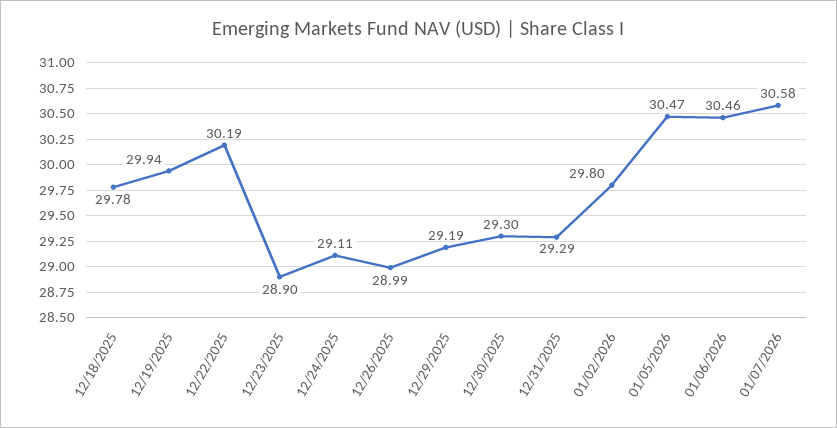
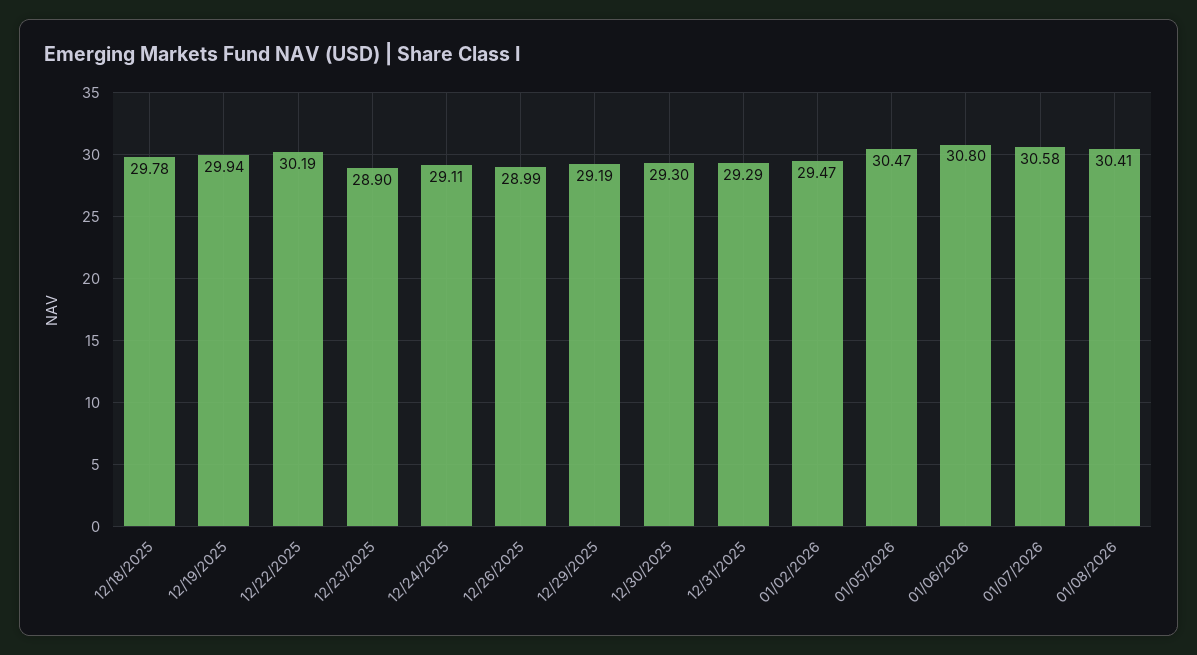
01/02/2026: 29.8 -> 29.47
01/06/2026: 30.46 -> 30.8
01/08/2026: none -> 30.41

